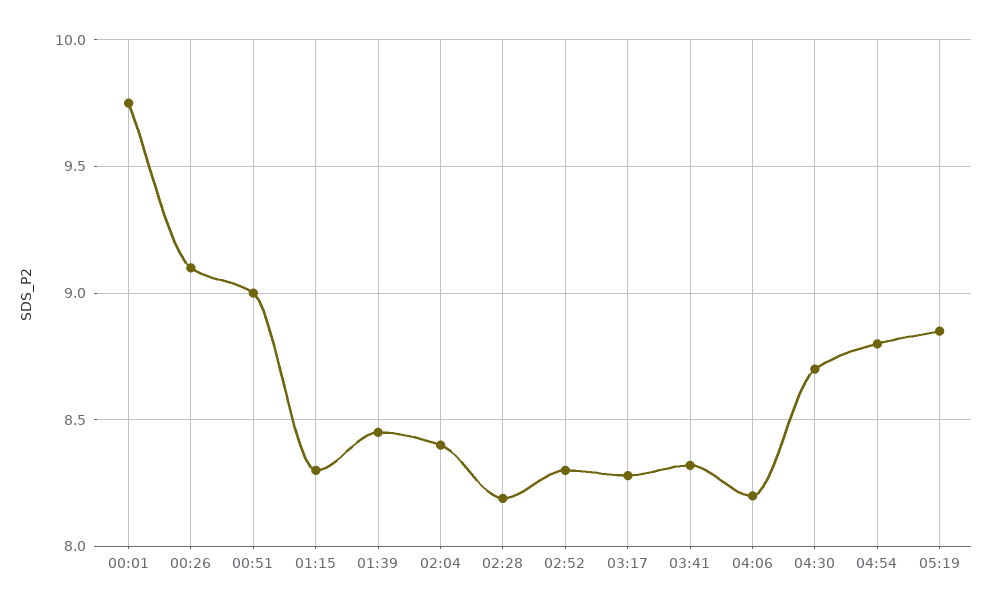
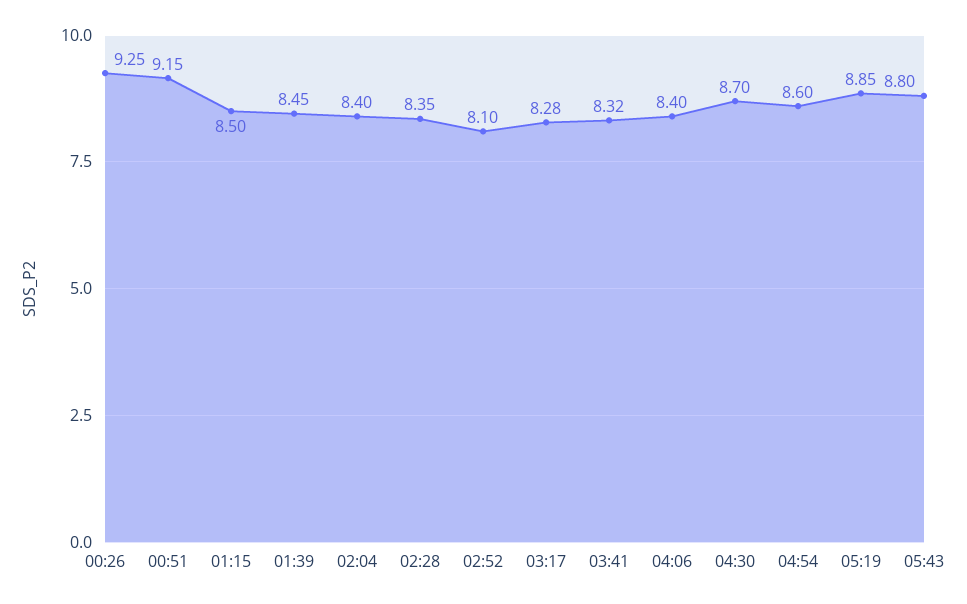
00:01: 9.75 -> none
00:26: 9.1 -> 9.25
00:51: 9 -> 9.15
01:15: 8.3 -> 8.5
02:28: 8.2 -> 8.35
02:52: 8.3 -> 8.1
04:06: 8.2 -> 8.4
04:54: 8.8 -> 8.6
05:43: none -> 8.8

